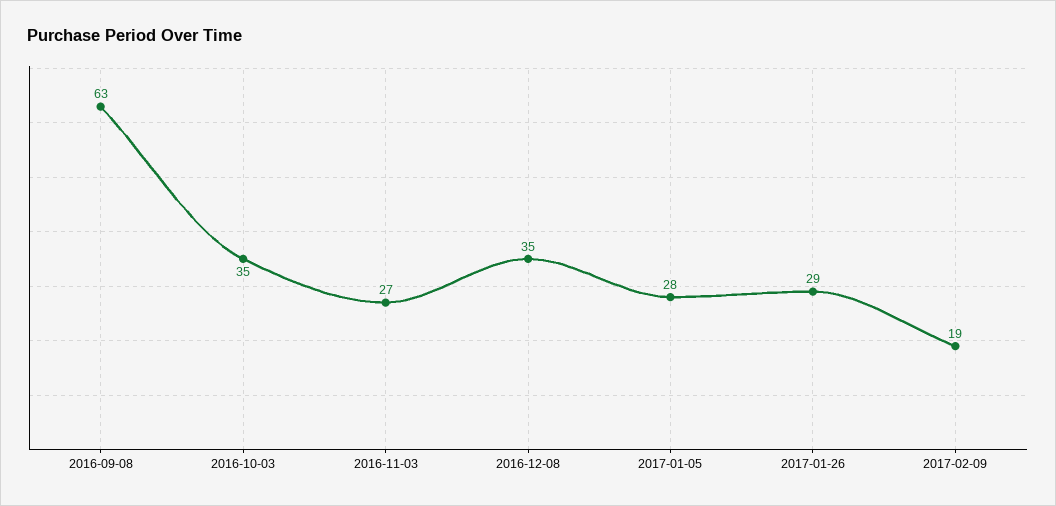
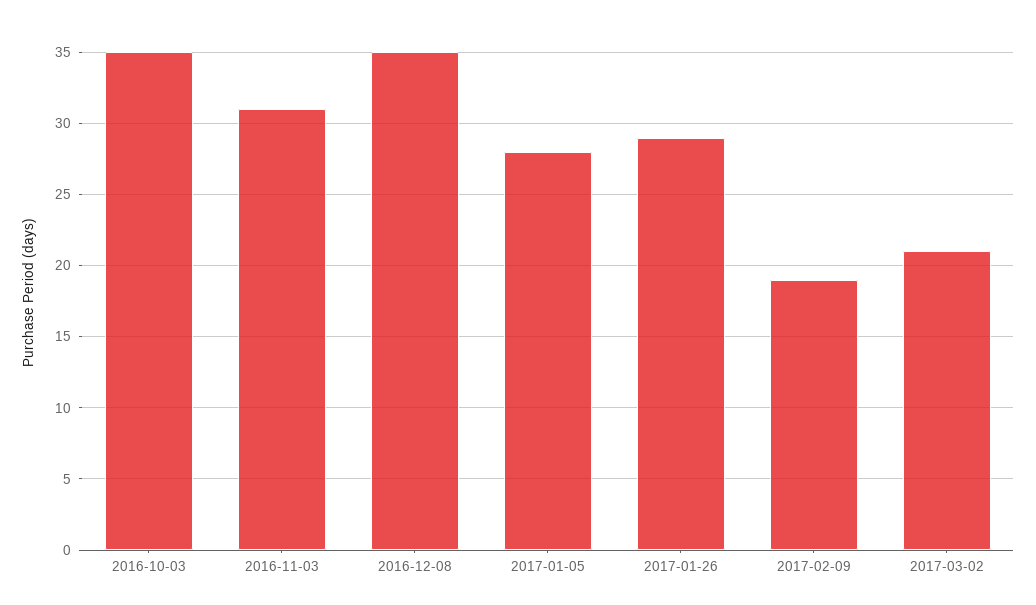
2016-09-08: 63 -> none
2016-11-03: 27 -> 31
2017-03-02: none -> 21

